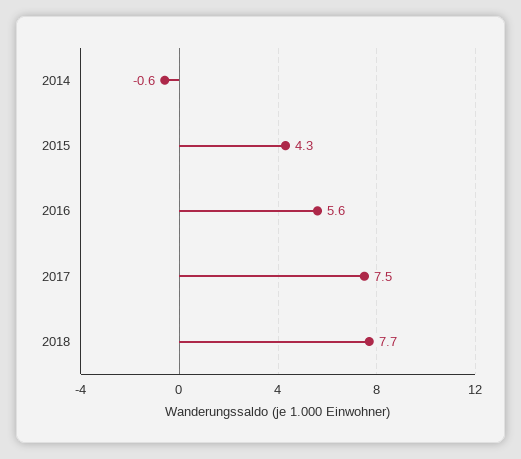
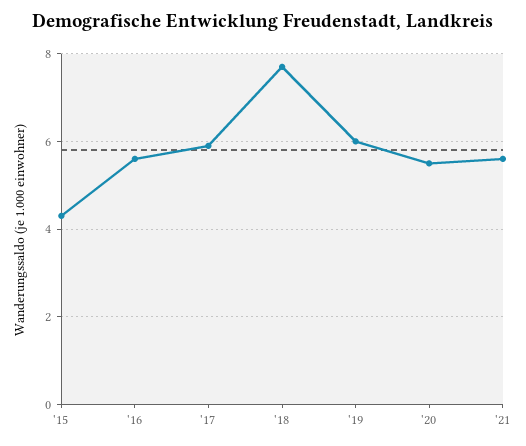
2014: -0.6 -> none
2017: 7.5 -> 6
'19: none -> 6
'20: none -> 5.5
'21: none -> 5.5

